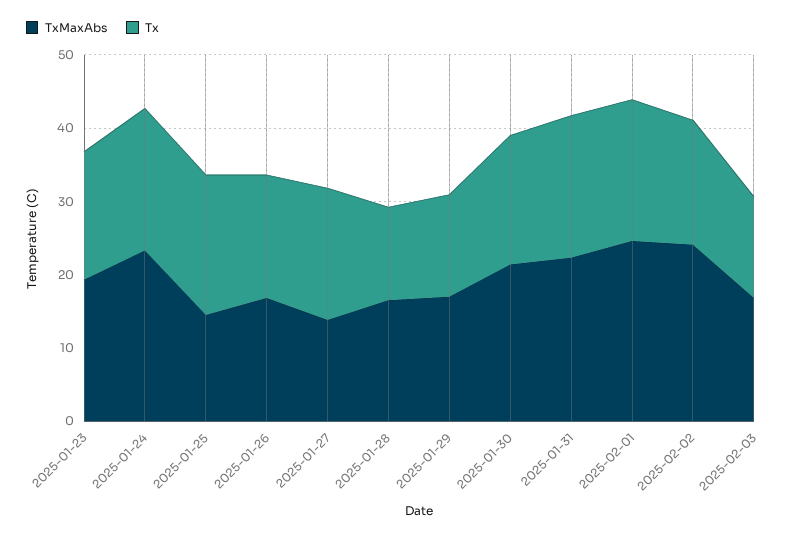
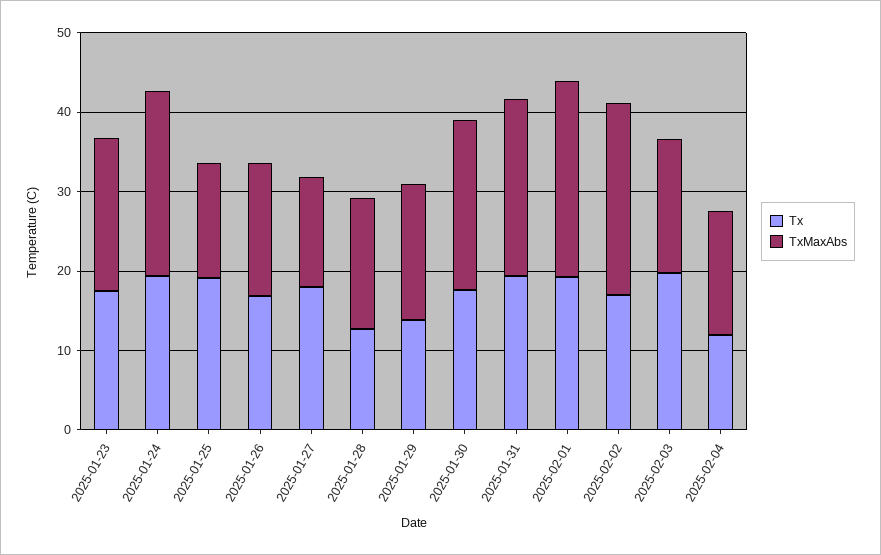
Tx, 2025-02-03: 14 -> 20
Tx, 2025-02-04: none -> 12
TxMaxAbs, 2025-02-04: none -> 16

